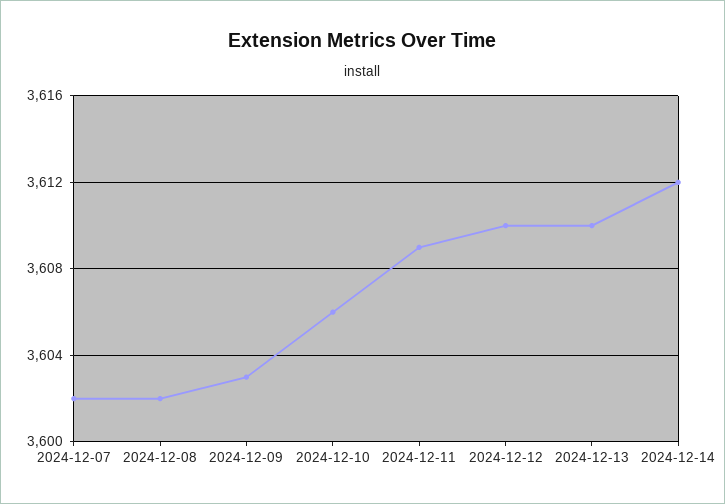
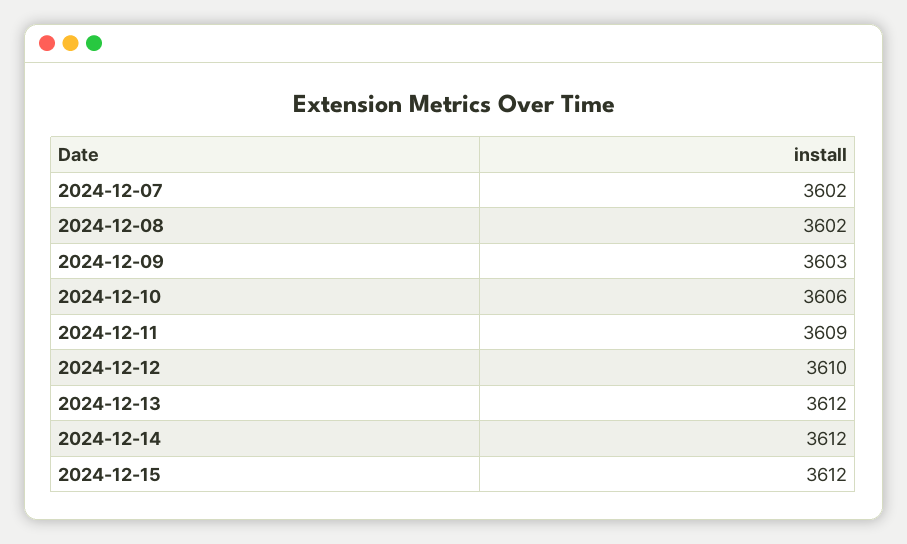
2024-12-13: 3610 -> 3612
2024-12-15: none -> 3612

